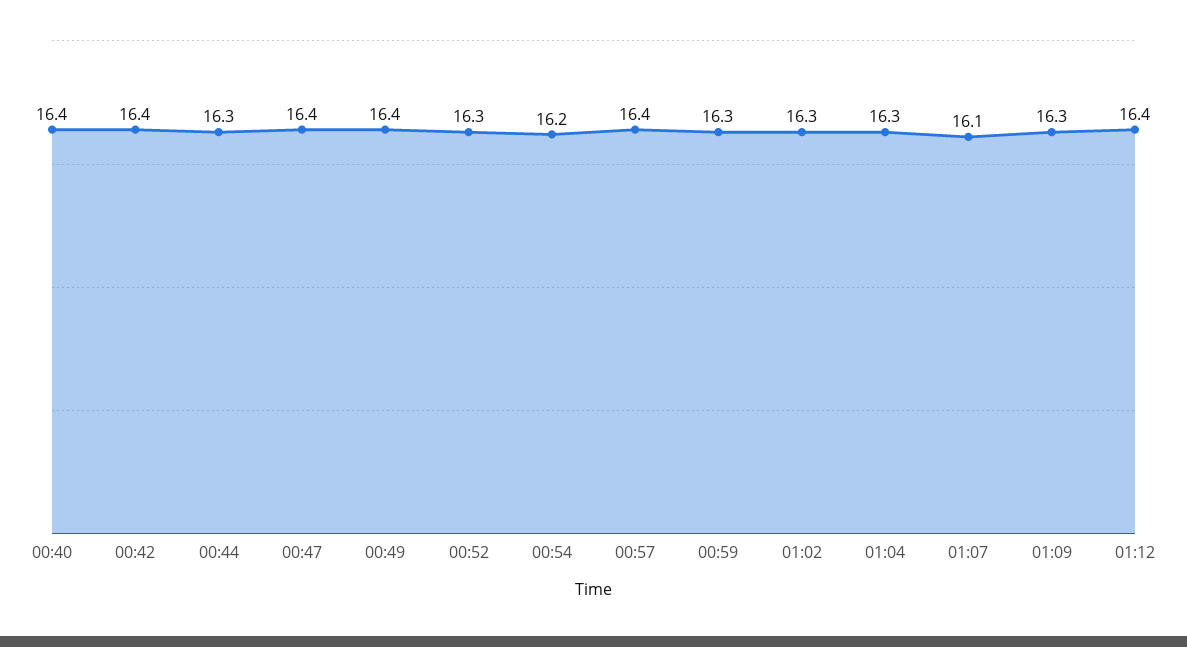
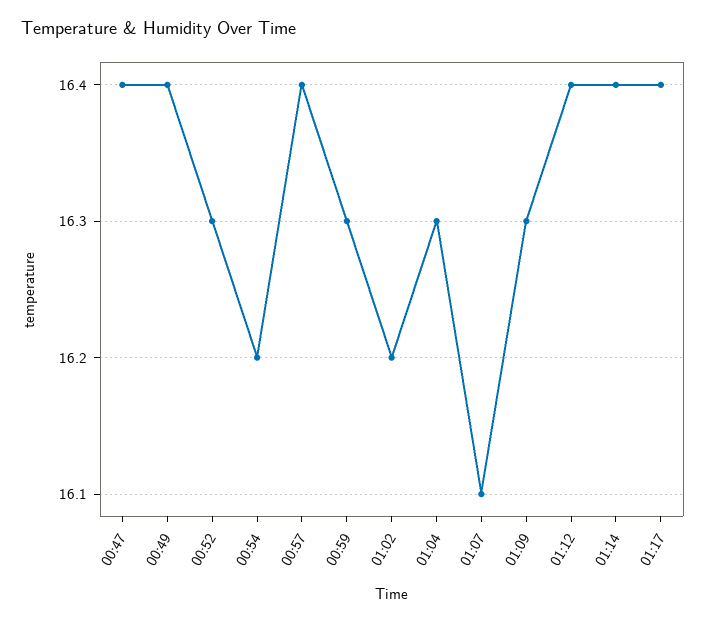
00:40: 16.4 -> none
00:42: 16.4 -> none
00:44: 16.3 -> none
01:02: 16.3 -> 16.2
01:14: none -> 16.4
01:17: none -> 16.4

